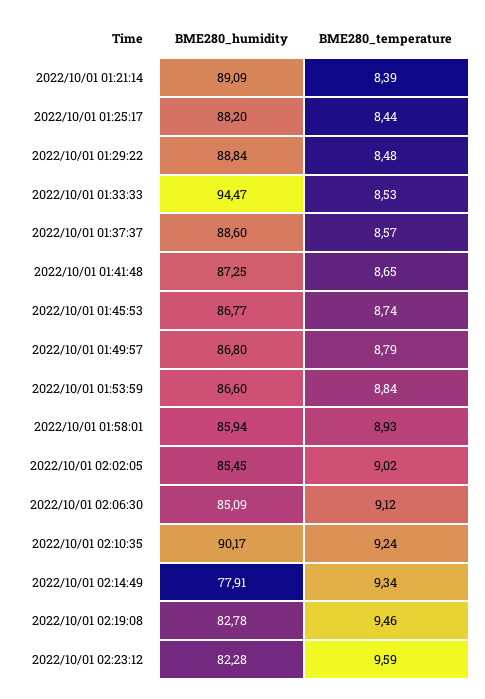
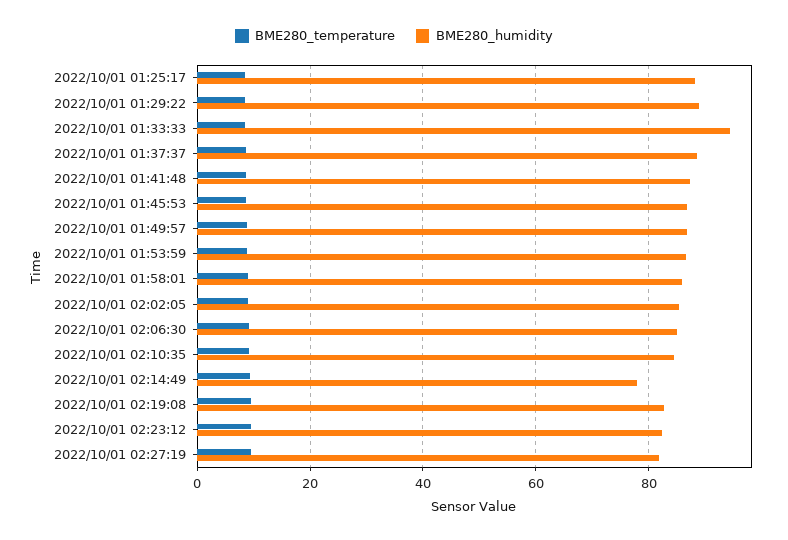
BME280_humidity, 2022/10/01 01:21:14: 89.09 -> none
BME280_temperature, 2022/10/01 01:21:14: 8.39 -> none
BME280_humidity, 2022/10/01 02:10:35: 90.17 -> 84
BME280_temperature, 2022/10/01 02:27:19: none -> 10
BME280_humidity, 2022/10/01 02:27:19: none -> 82

